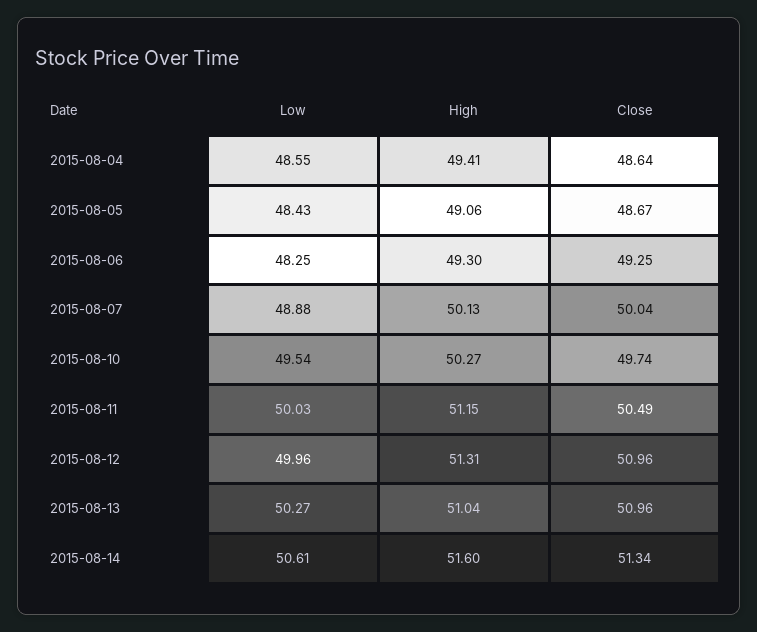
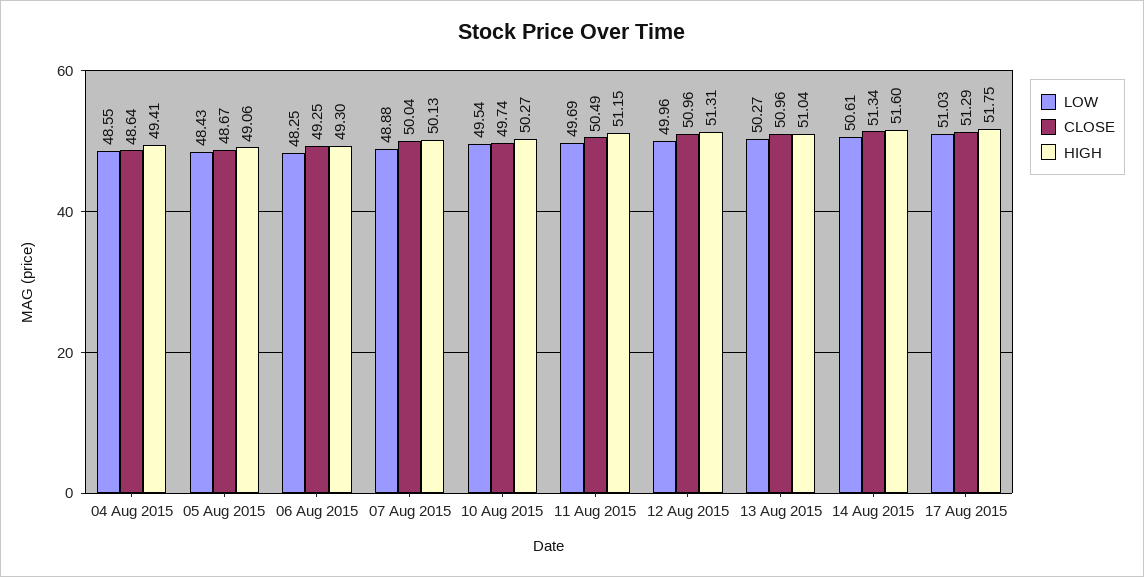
Low, 2015-08-11: 50.03 -> 49.69
Low, 17 Aug 2015: none -> 51.03
Close, 17 Aug 2015: none -> 51.29
High, 17 Aug 2015: none -> 51.75

